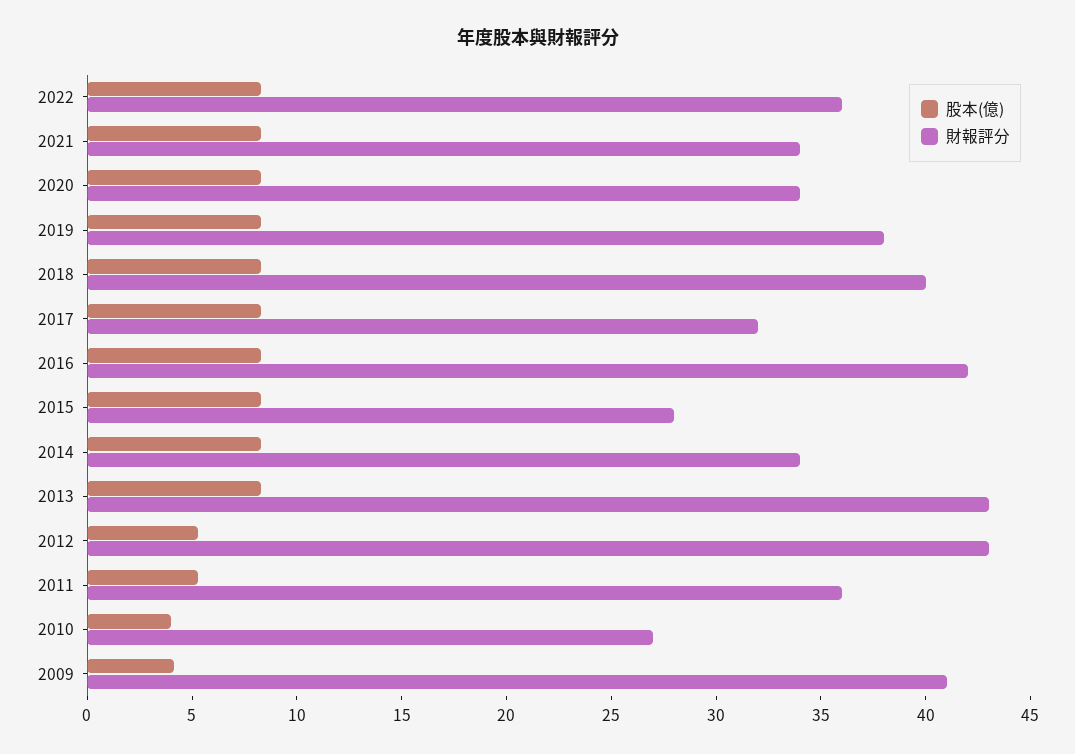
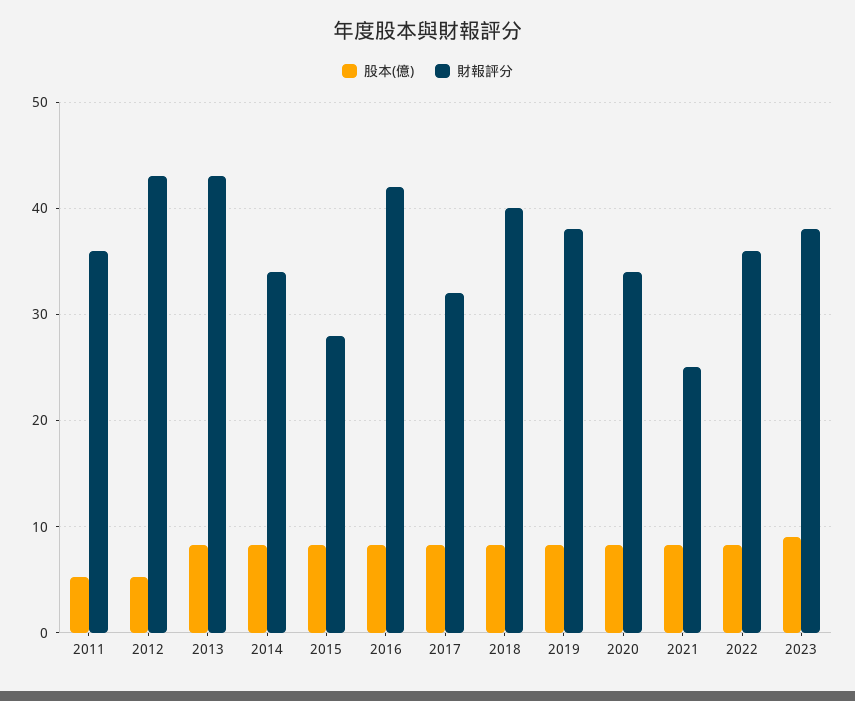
財報評分, 2021: 34 -> 25
股本(億), 2010: 4 -> none
財報評分, 2010: 27 -> none
股本(億), 2009: 4 -> none
財報評分, 2009: 41 -> none
股本(億), 2023: none -> 9
財報評分, 2023: none -> 38

